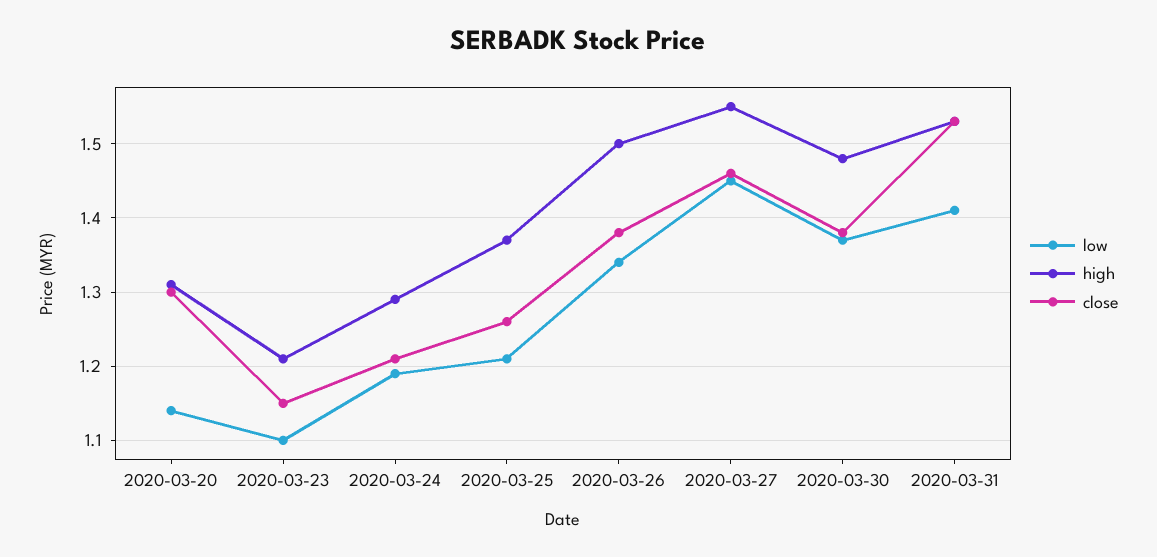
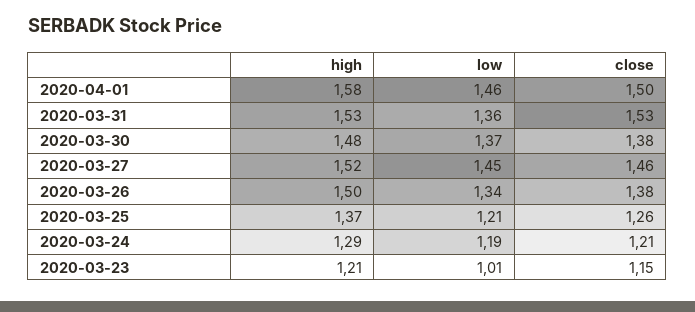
low, 2020-03-20: 1.14 -> none
high, 2020-03-20: 1.31 -> none
close, 2020-03-20: 1.3 -> none
low, 2020-03-23: 1.1 -> 1.01
high, 2020-03-27: 1.55 -> 1.52
low, 2020-03-31: 1.41 -> 1.36
high, 2020-04-01: none -> 1.58
low, 2020-04-01: none -> 1.46
close, 2020-04-01: none -> 1.5

